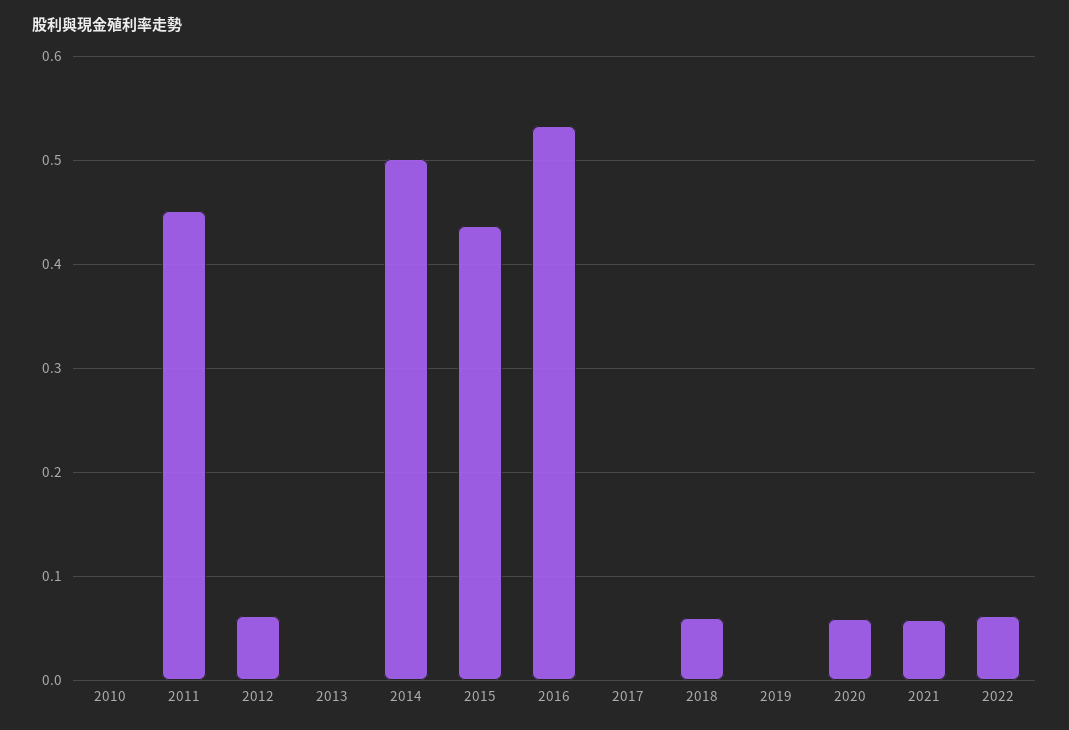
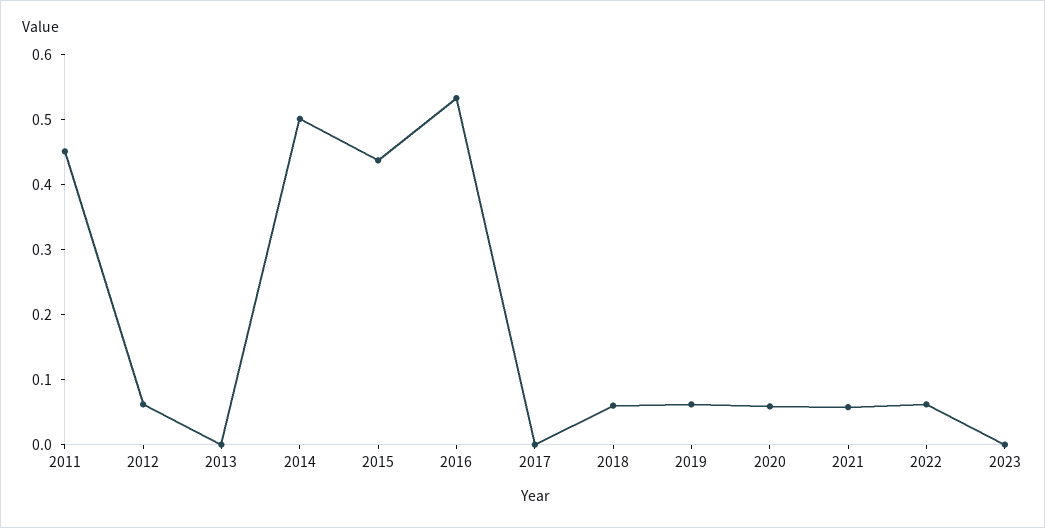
2010: 0 -> none
2019: 0 -> 0.06
2023: none -> 0

